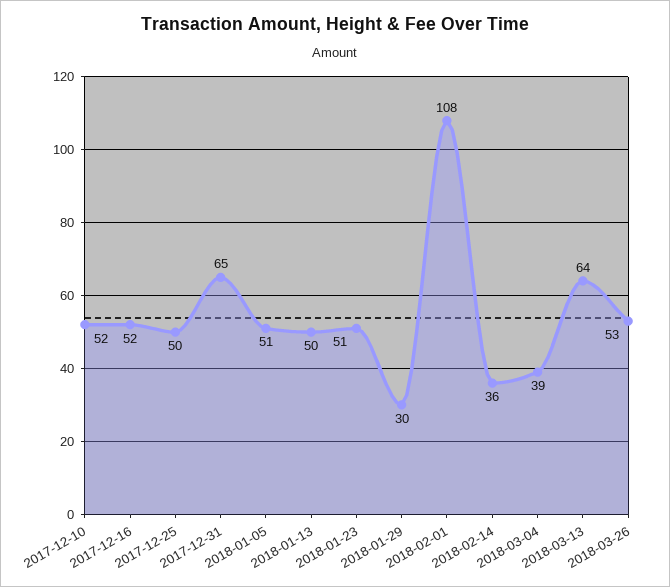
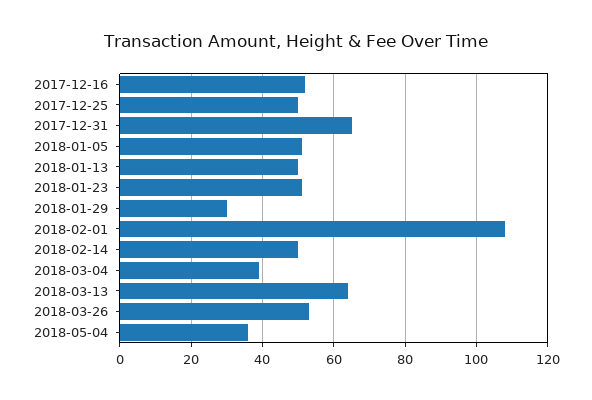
2017-12-10: 52 -> none
2018-02-14: 36 -> 50
2018-05-04: none -> 35

